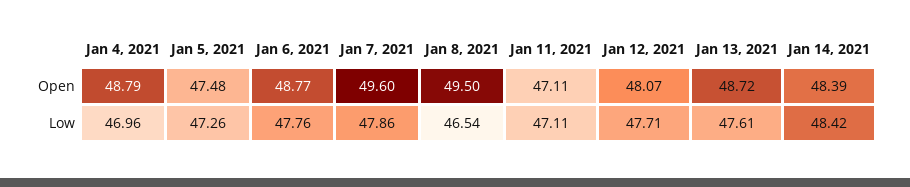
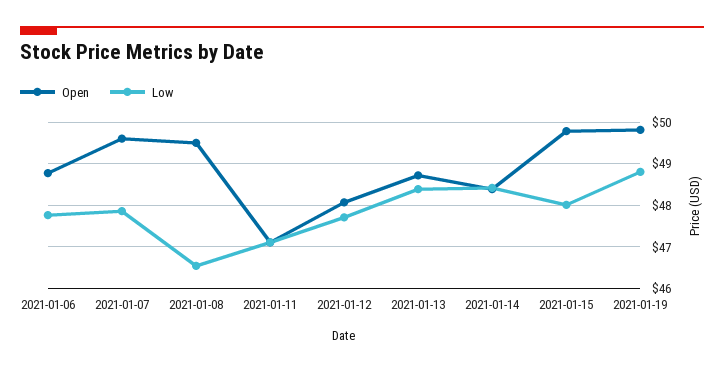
Open, Jan 4, 2021: 48.79 -> none
Open, Jan 5, 2021: 47.48 -> none
Low, Jan 4, 2021: 46.96 -> none
Low, Jan 5, 2021: 47.26 -> none
Low, Jan 13, 2021: 47.61 -> 48.4
Open, 2021-01-15: none -> 49.8
Low, 2021-01-15: none -> 48
Open, 2021-01-19: none -> 49.8
Low, 2021-01-19: none -> 48.8

